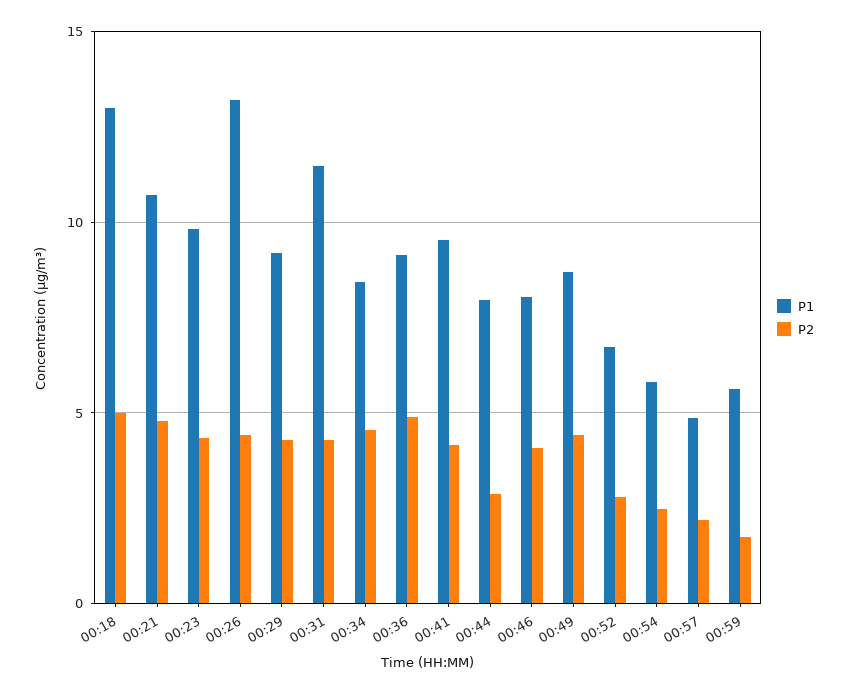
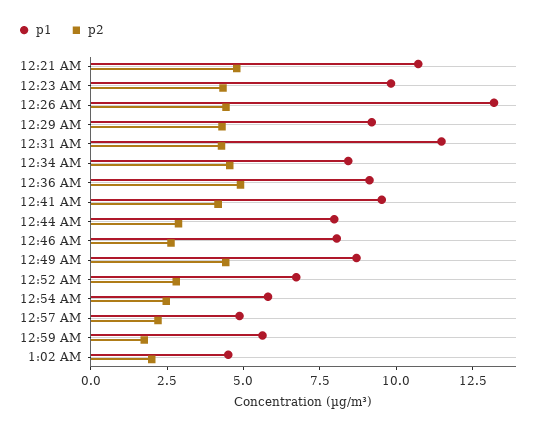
P1, 00:18: 13 -> none
P2, 00:18: 5 -> none
P2, 00:46: 4 -> 2.5
P1, 1:02 AM: none -> 4.5
P2, 1:02 AM: none -> 2

